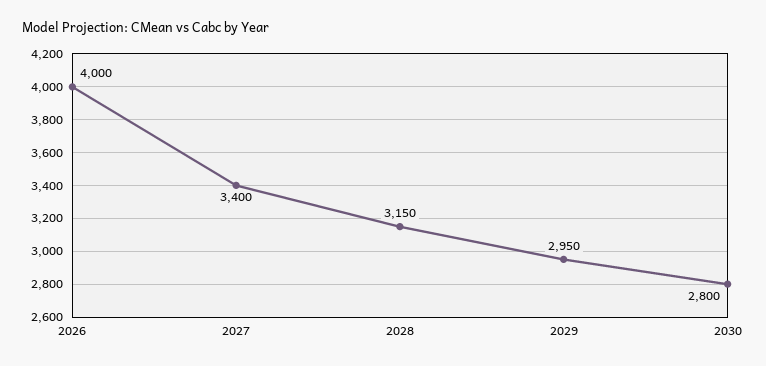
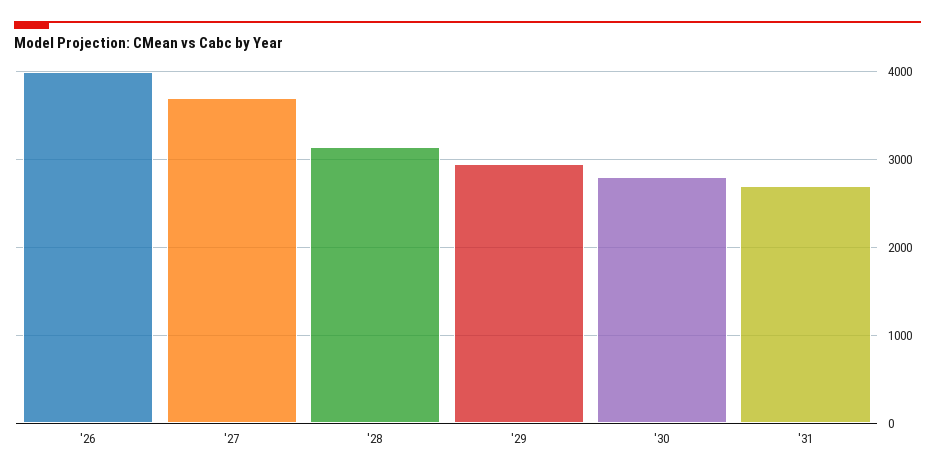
2027: 3400 -> 3700
'31: none -> 2700

